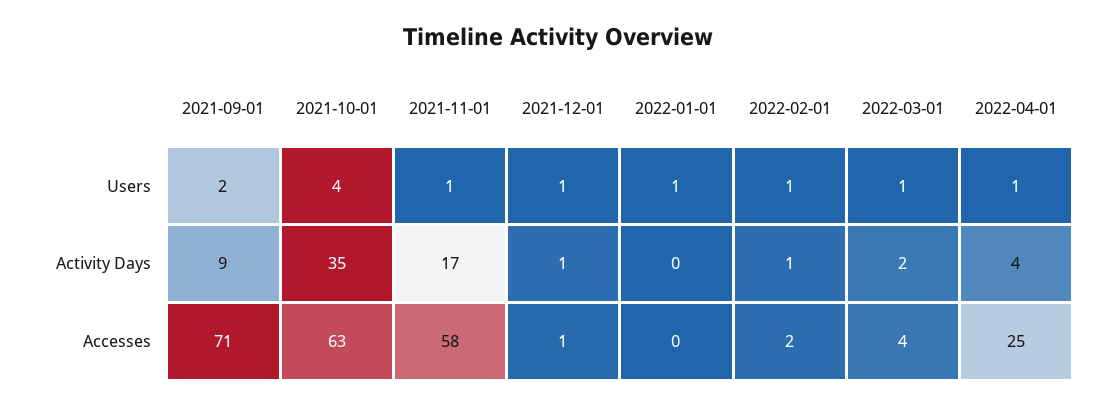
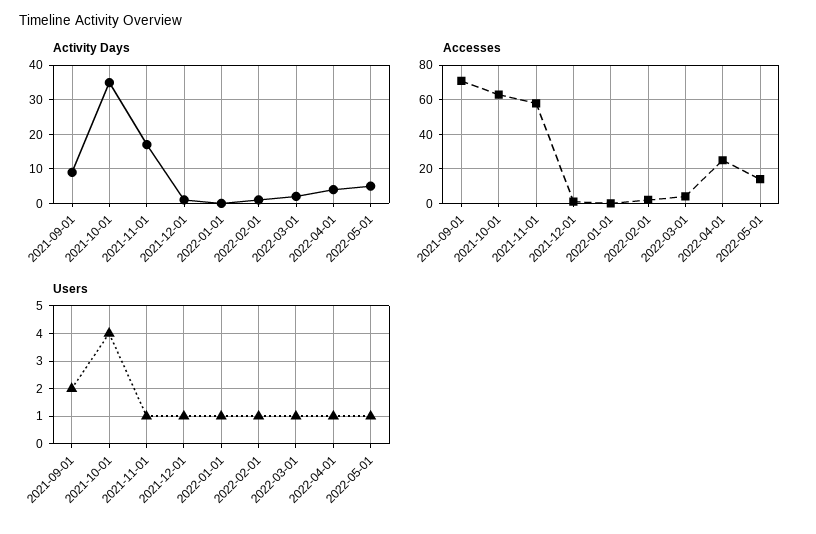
Activity Days, 2022-05-01: none -> 5
Accesses, 2022-05-01: none -> 15
Users, 2022-05-01: none -> 1

